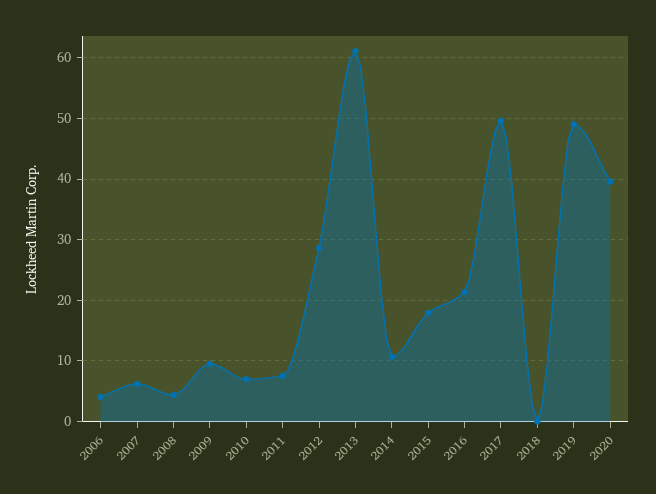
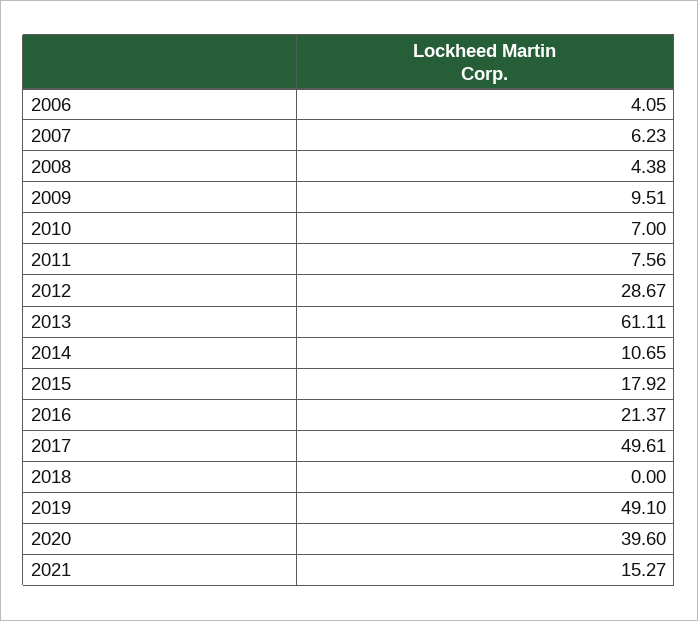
2021: none -> 15.27

